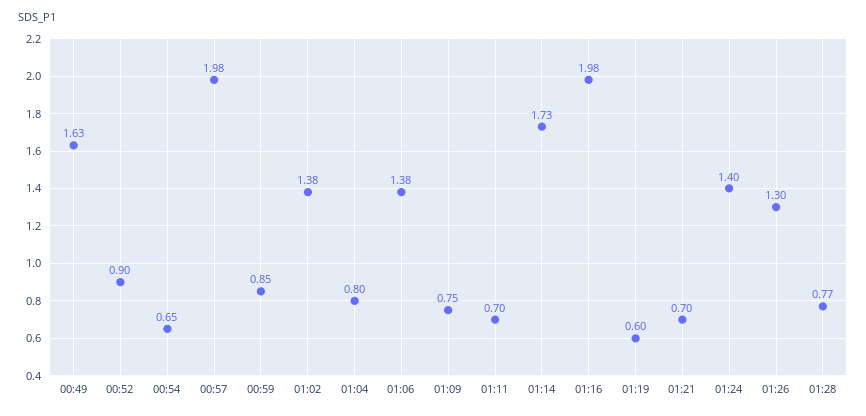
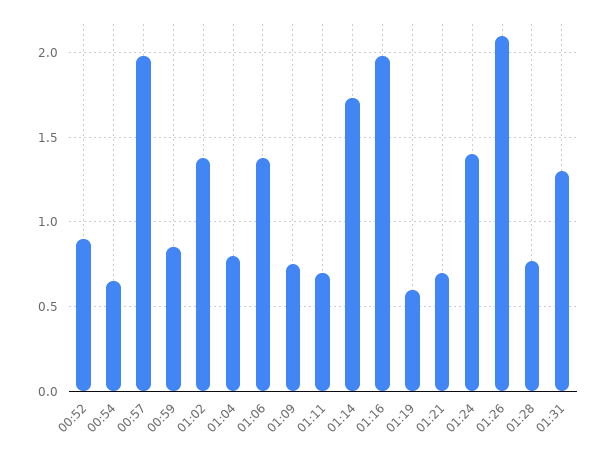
00:49: 1.63 -> none
01:26: 1.3 -> 2.1
01:31: none -> 1.3

